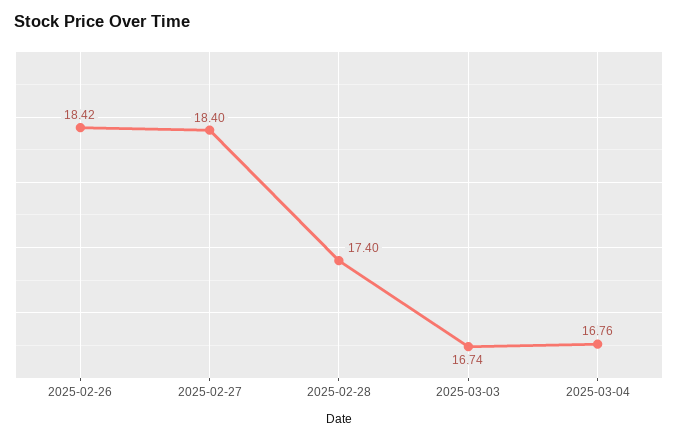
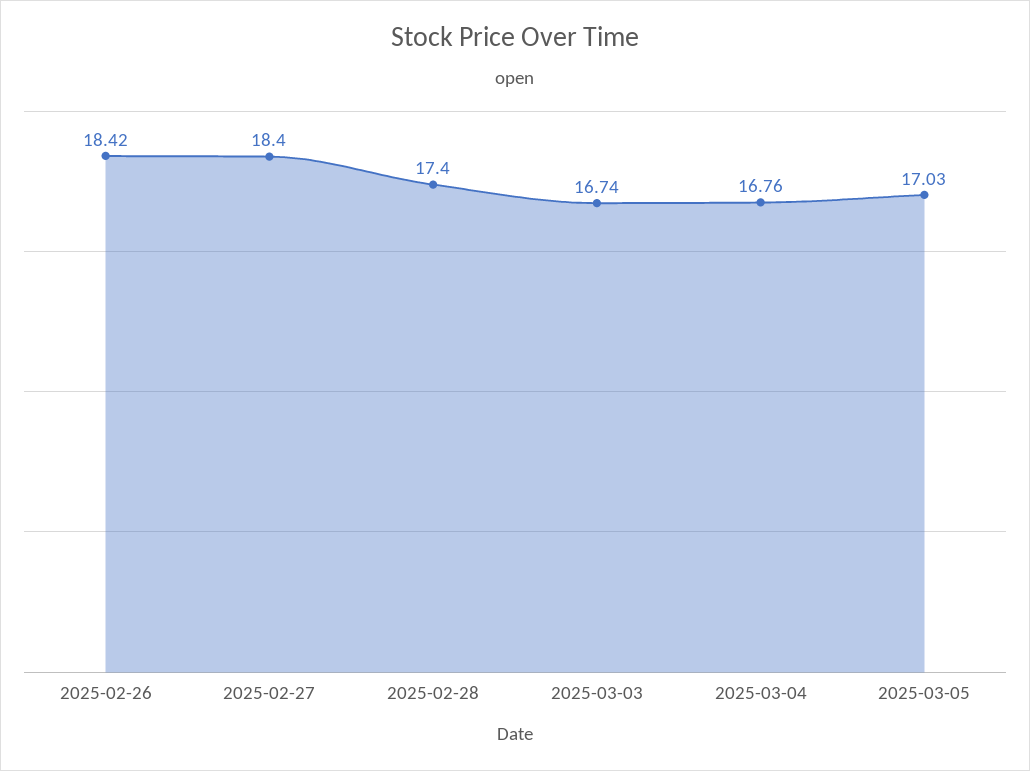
2025-03-05: none -> 17.03

